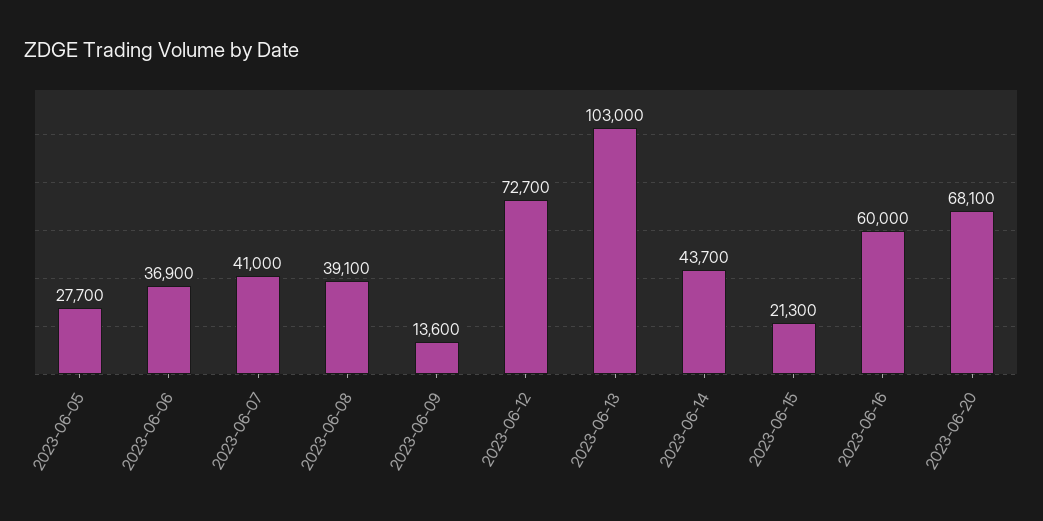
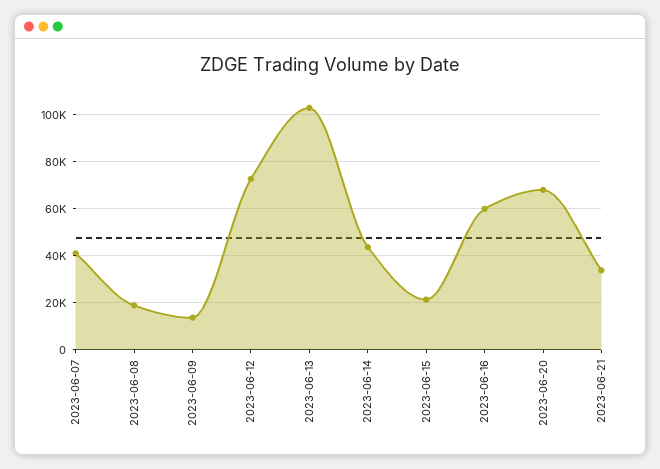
2023-06-05: 27700 -> none
2023-06-06: 36900 -> none
2023-06-08: 39100 -> 20000
2023-06-21: none -> 35000

